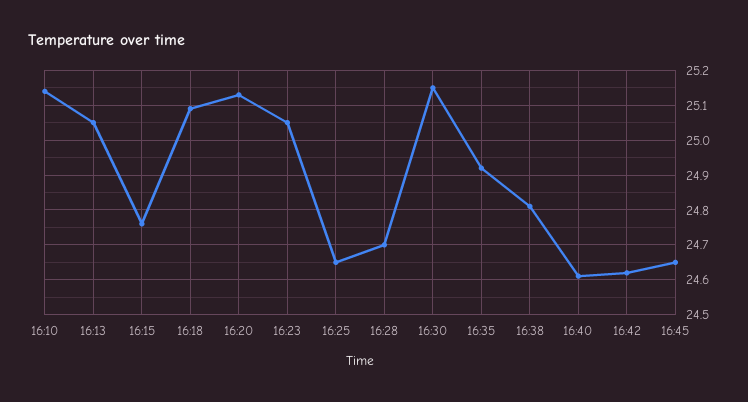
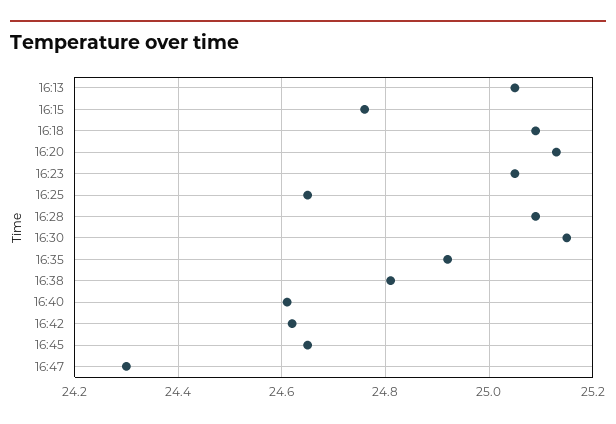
16:10: 25.15 -> none
16:28: 24.7 -> 25.1
16:47: none -> 24.3

